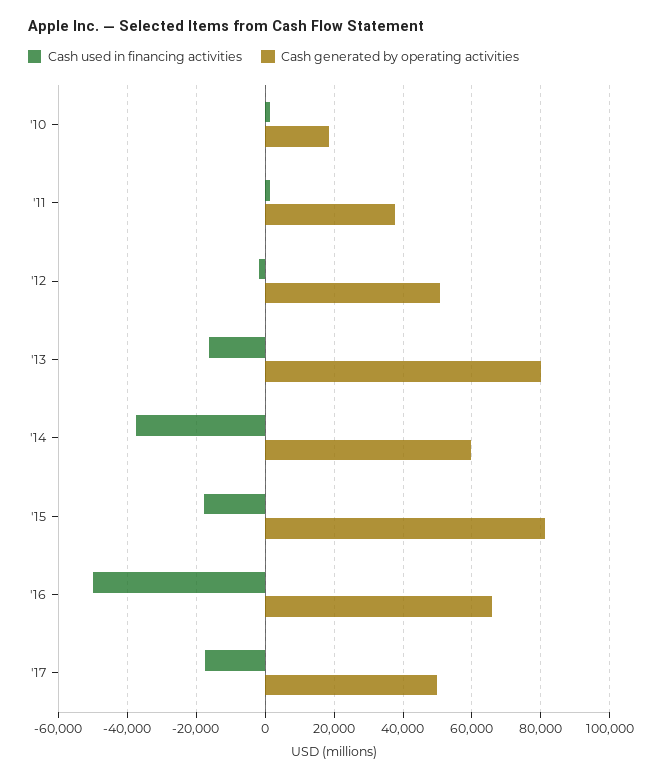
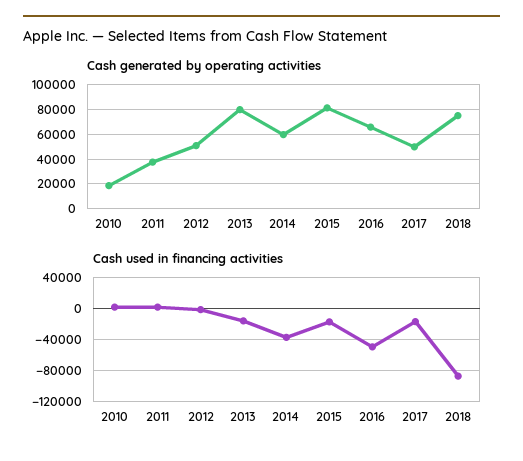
Cash generated by operating activities, 2018: none -> 75000
Cash used in financing activities, 2018: none -> -90000

